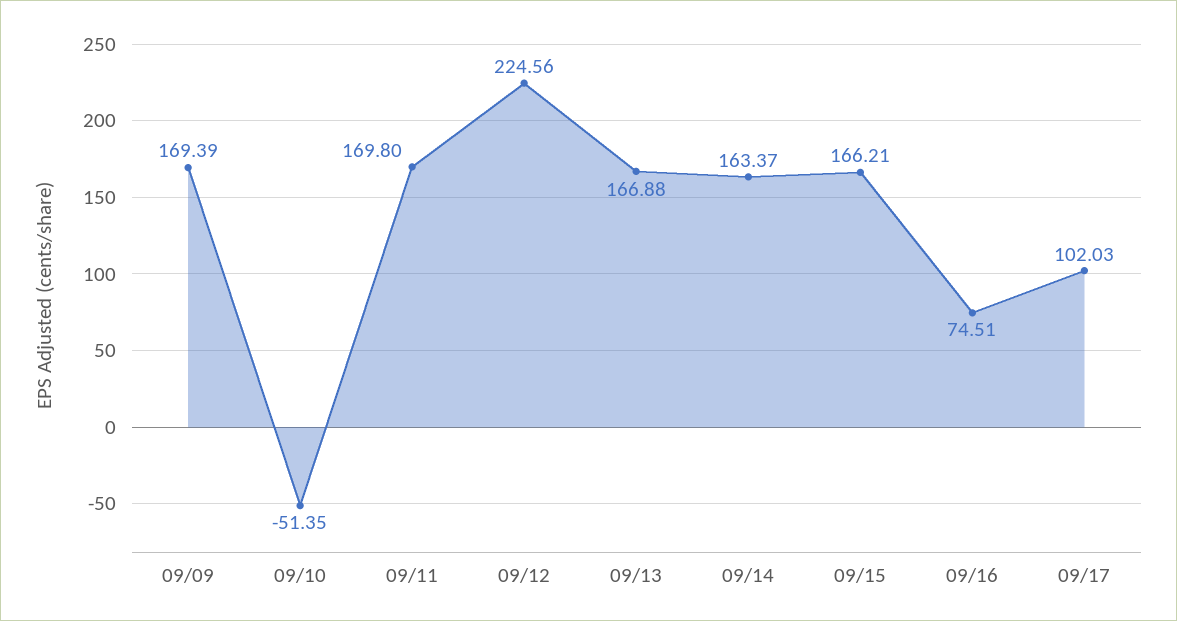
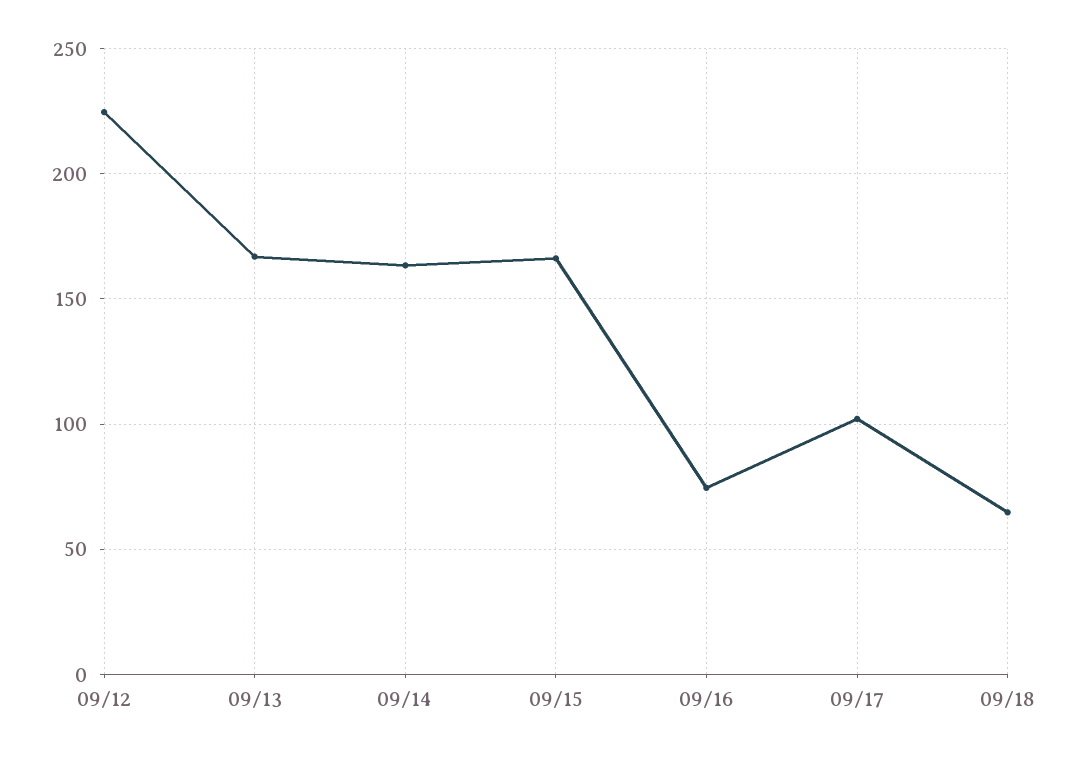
09/09: 169.39 -> none
09/10: -51.35 -> none
09/11: 169.8 -> none
09/18: none -> 65

